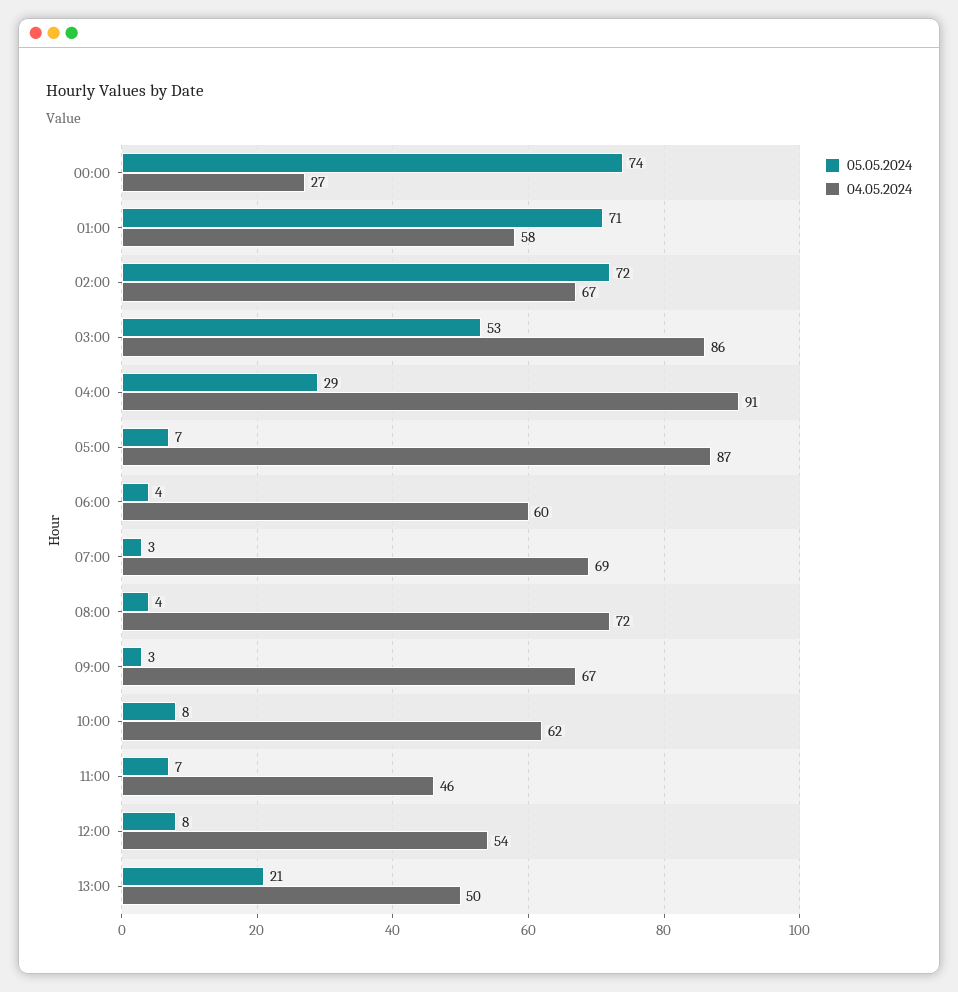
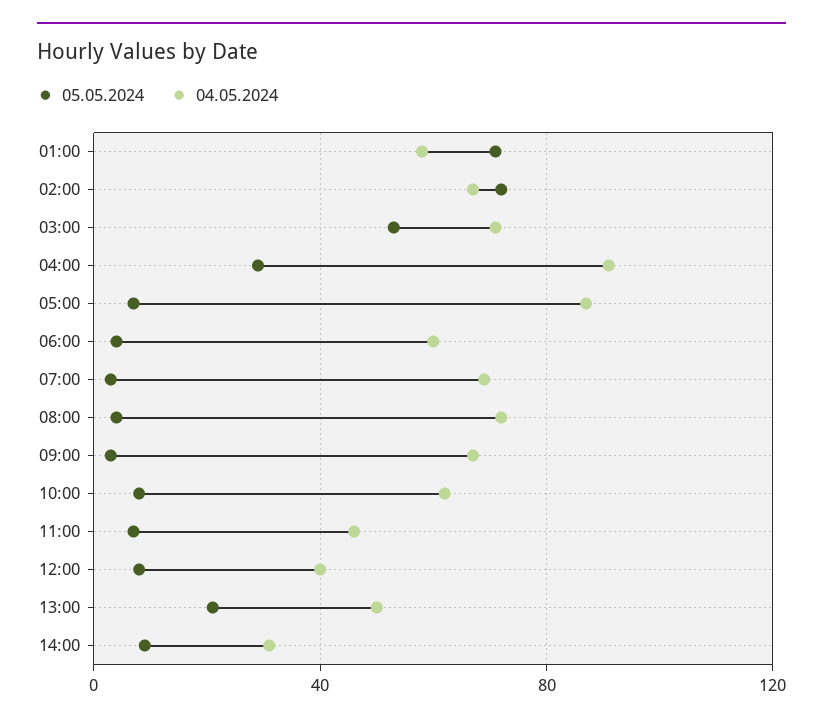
05.05.2024, 00:00: 74 -> none
04.05.2024, 00:00: 27 -> none
04.05.2024, 03:00: 86 -> 70
04.05.2024, 12:00: 54 -> 40
05.05.2024, 14:00: none -> 10
04.05.2024, 14:00: none -> 30

